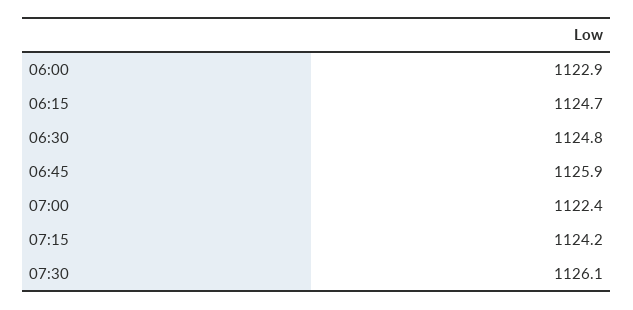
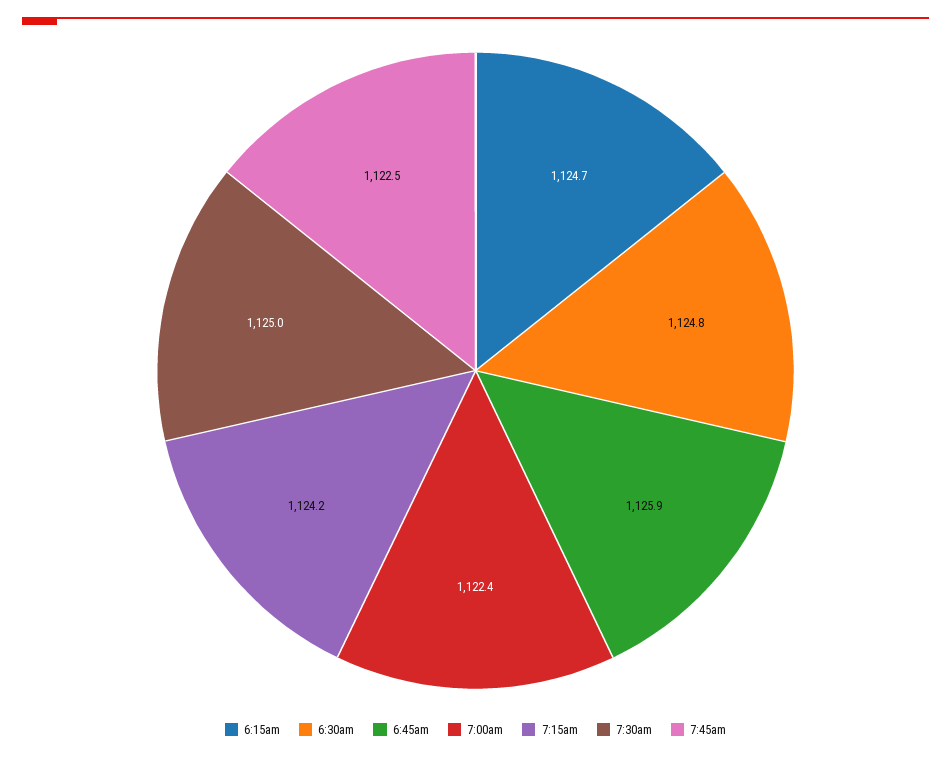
06:00: 1122.9 -> none
07:30: 1126.1 -> 1125
7:45am: none -> 1122.5

